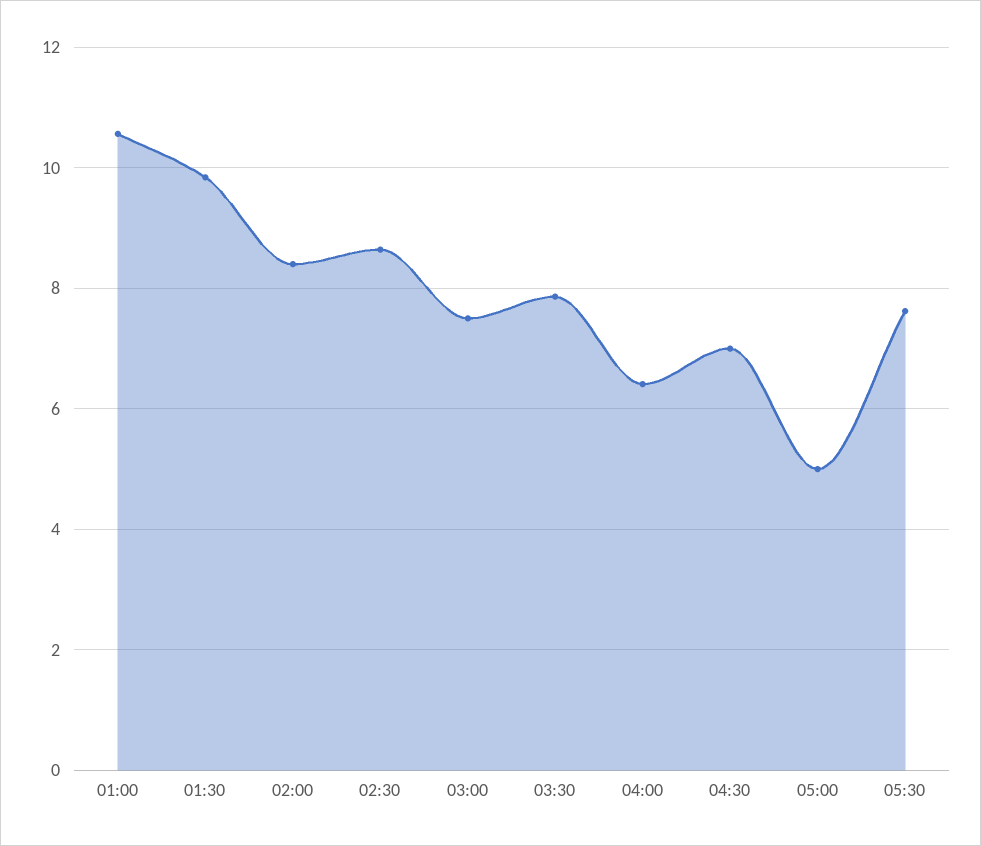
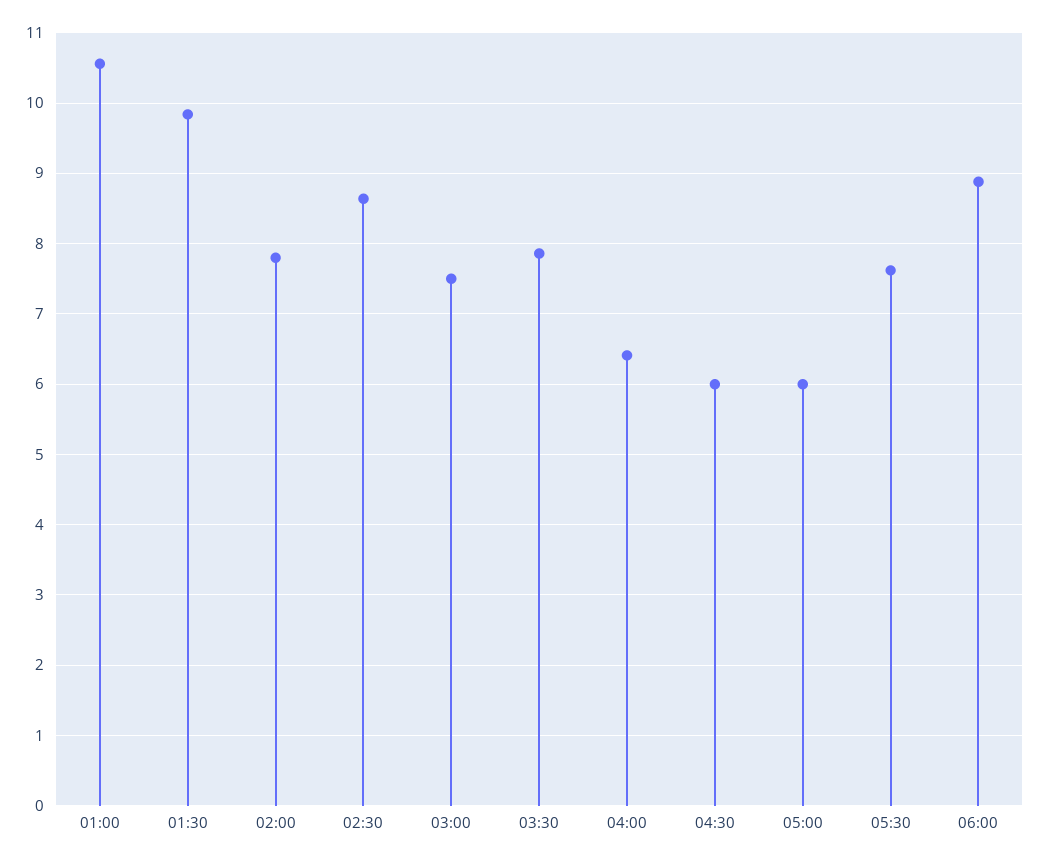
02:00: 8.4 -> 7.8
04:30: 7 -> 6
05:00: 5 -> 6
06:00: none -> 8.9

